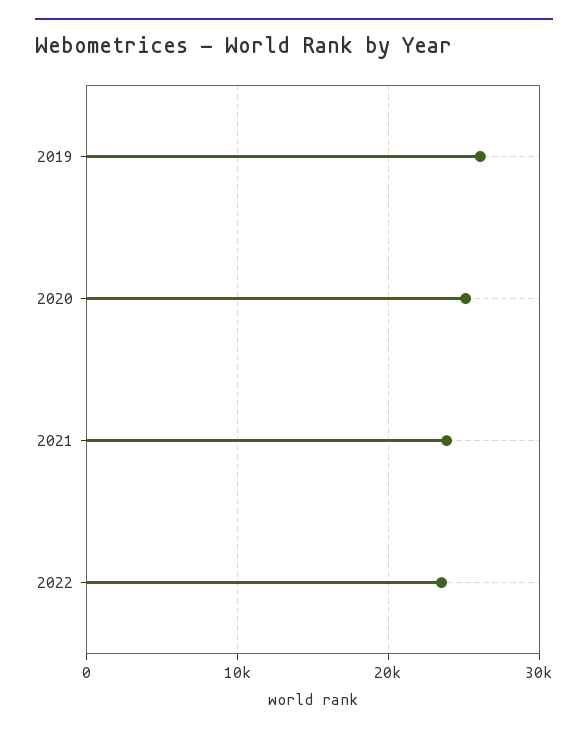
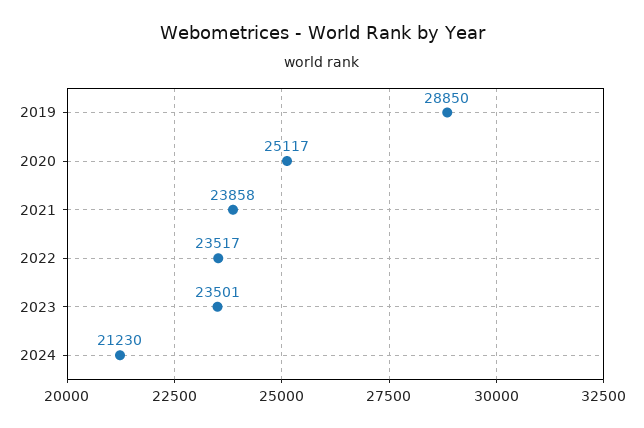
2019: 26000 -> 28850
2023: none -> 23501
2024: none -> 21230

